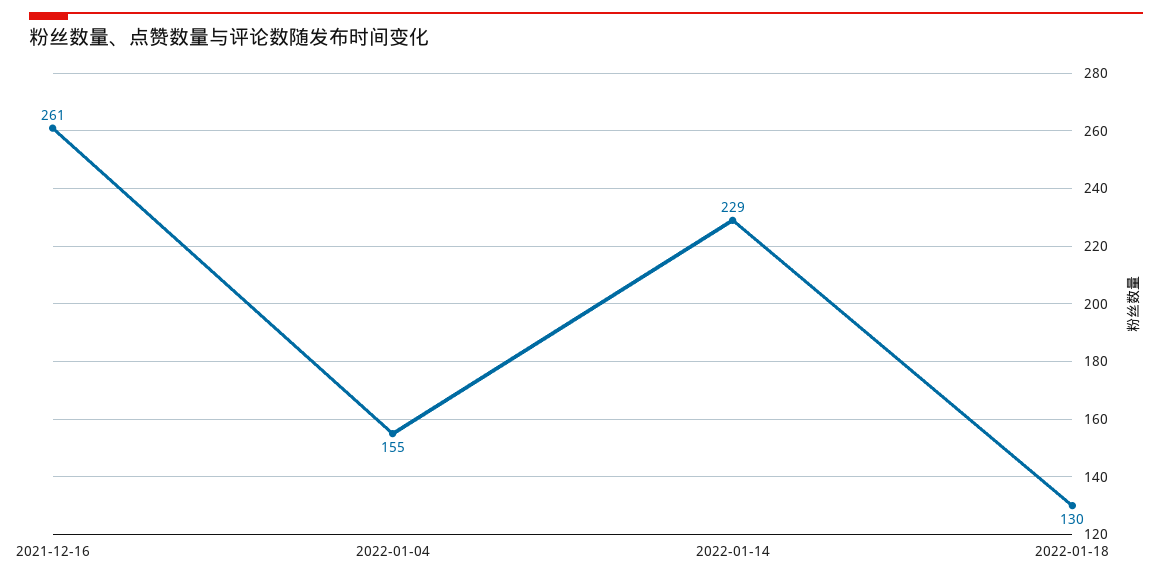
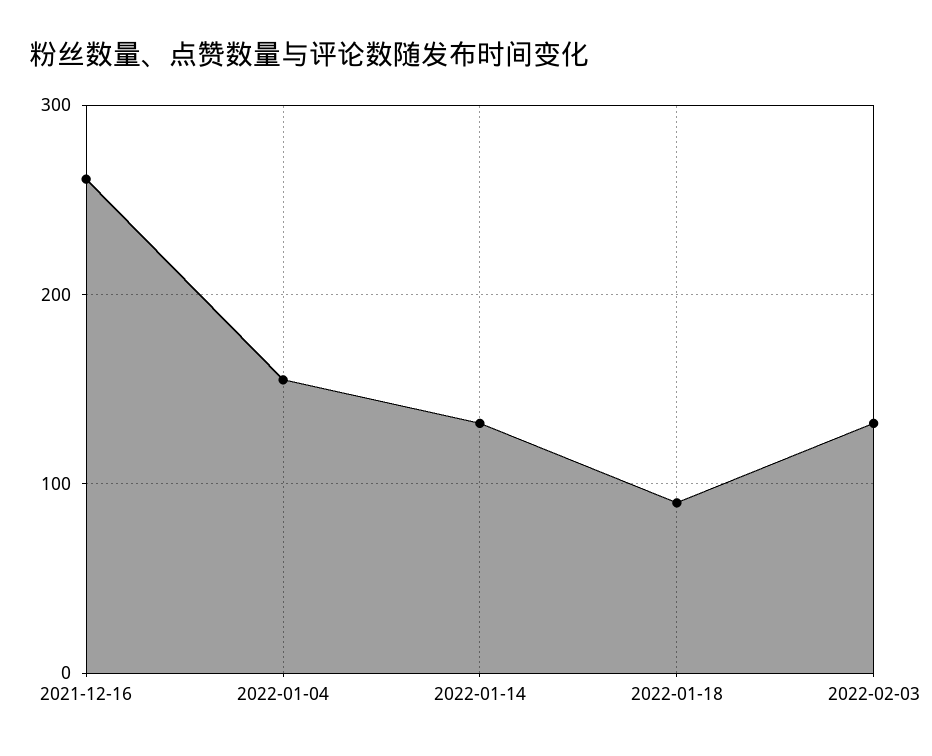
2022-01-14: 229 -> 130
2022-01-18: 130 -> 90
2022-02-03: none -> 130

